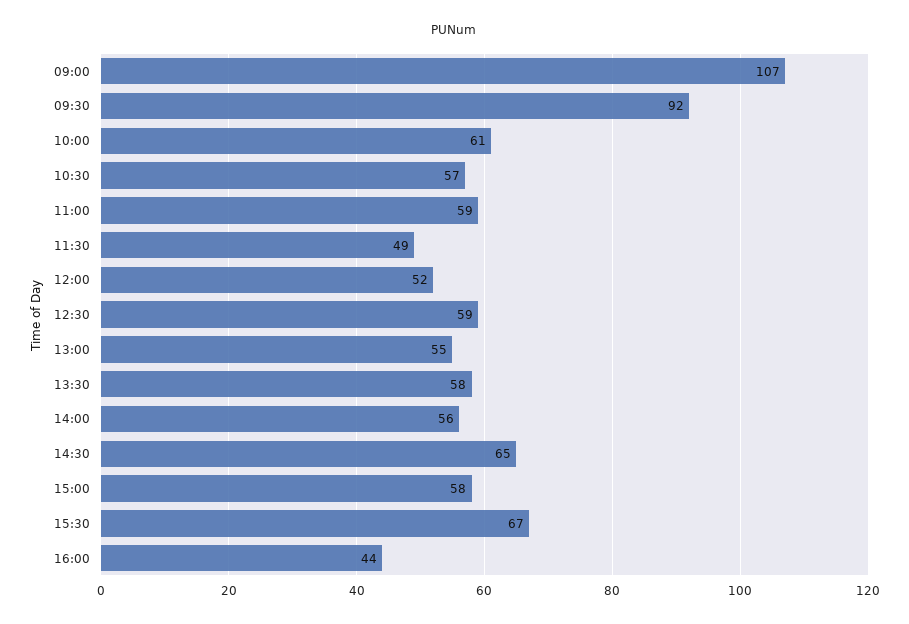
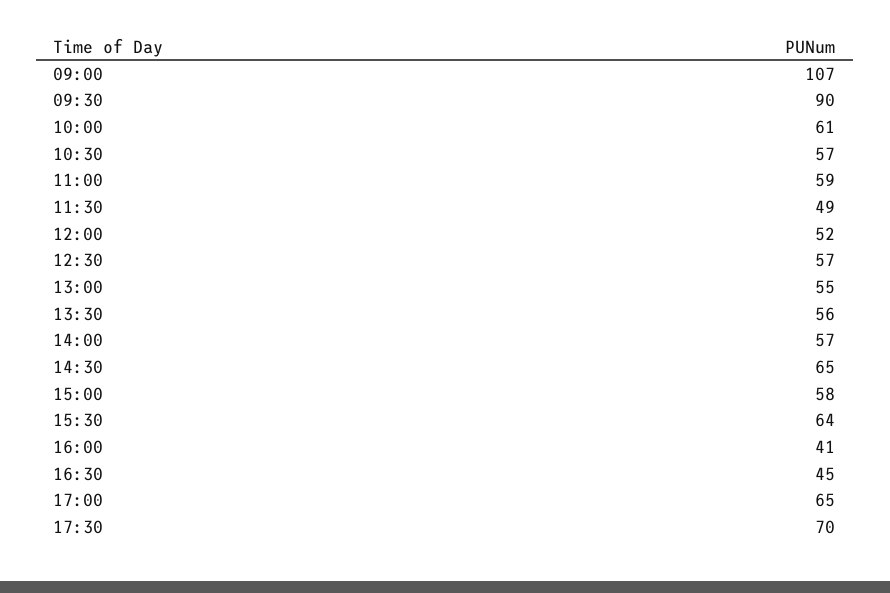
09:30: 92 -> 90
12:30: 59 -> 57
13:30: 58 -> 56
14:00: 56 -> 57
15:30: 67 -> 64
16:00: 44 -> 41
16:30: none -> 45
17:00: none -> 65
17:30: none -> 70

